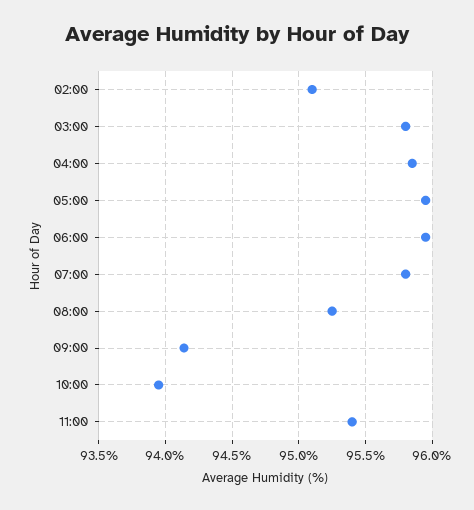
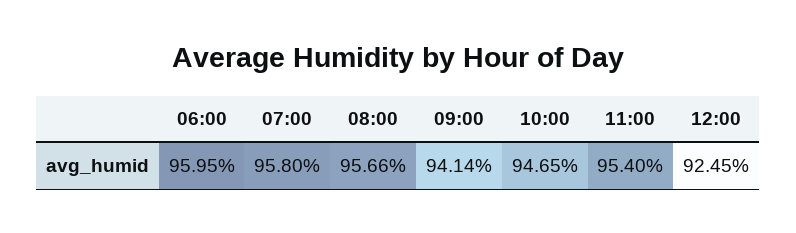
02:00: 95.1 -> none
03:00: 95.8 -> none
04:00: 95.85 -> none
05:00: 95.95 -> none
08:00: 95.25 -> 95.66
10:00: 93.95 -> 94.65
12:00: none -> 92.45

